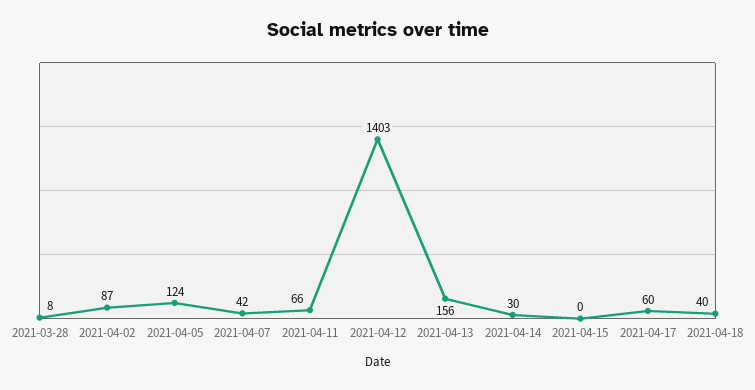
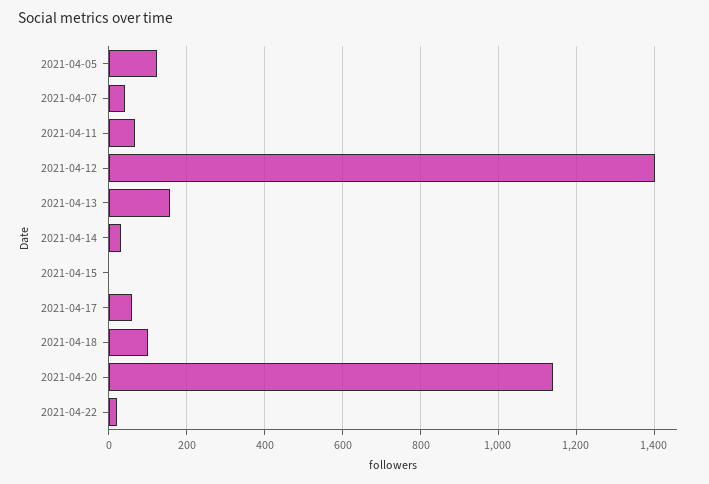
2021-03-28: 8 -> none
2021-04-02: 87 -> none
2021-04-18: 40 -> 100
2021-04-20: none -> 1140
2021-04-22: none -> 20

